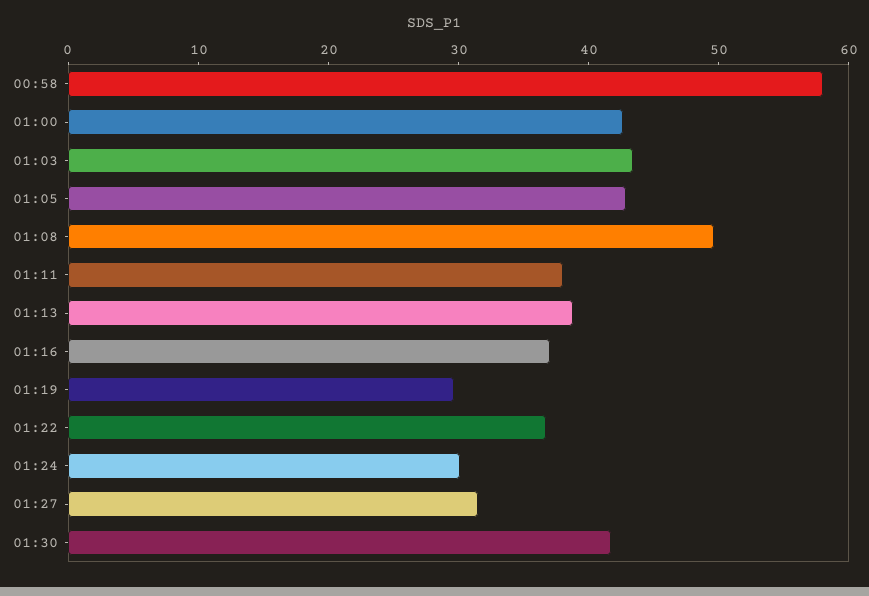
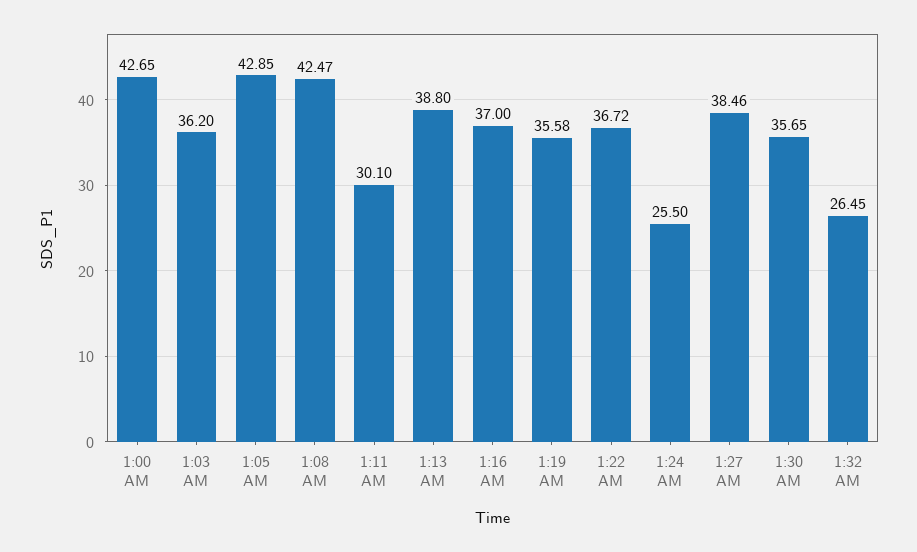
00:58: 58 -> none
01:03: 44 -> 36.2
01:08: 50 -> 42.47
01:11: 38 -> 30.1
01:19: 30 -> 35.58
01:24: 30 -> 25.5
01:27: 32 -> 38.46
01:30: 42 -> 35.65
1:32 AM: none -> 26.45

